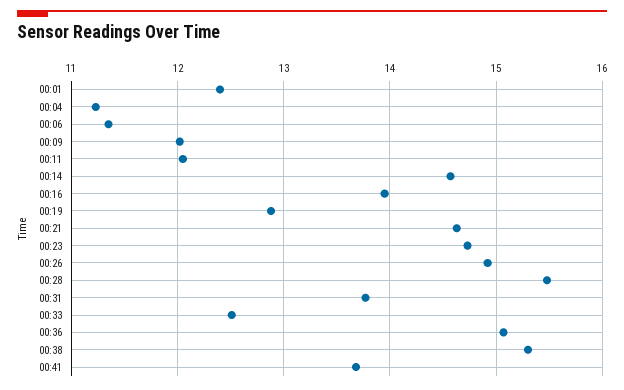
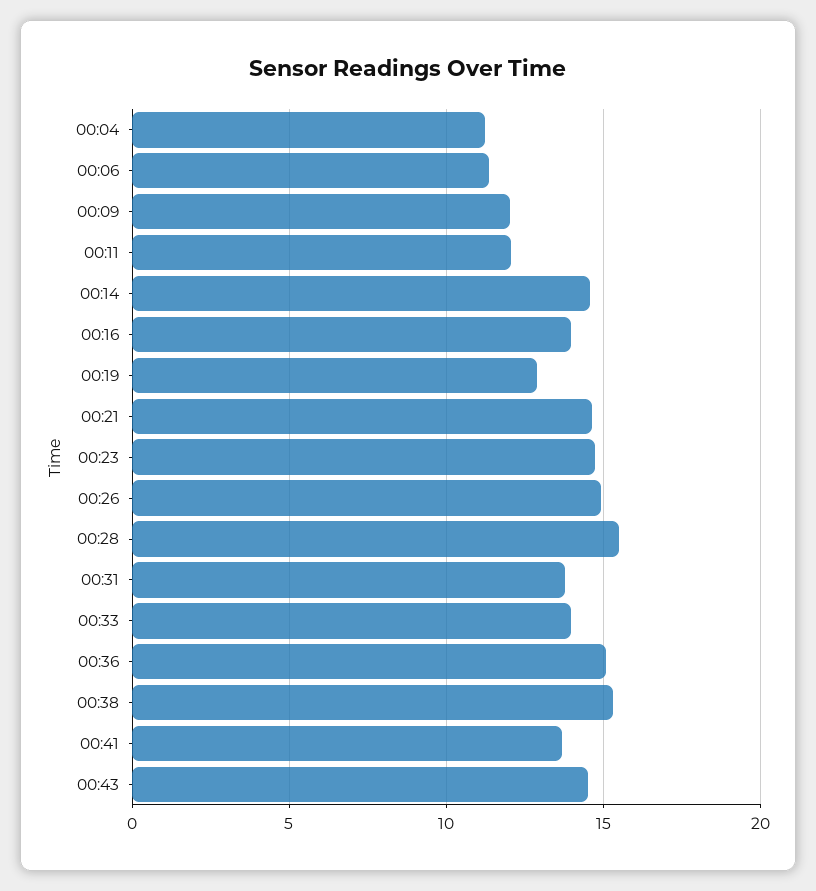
00:01: 12.4 -> none
00:33: 12.5 -> 14
00:43: none -> 14.5

